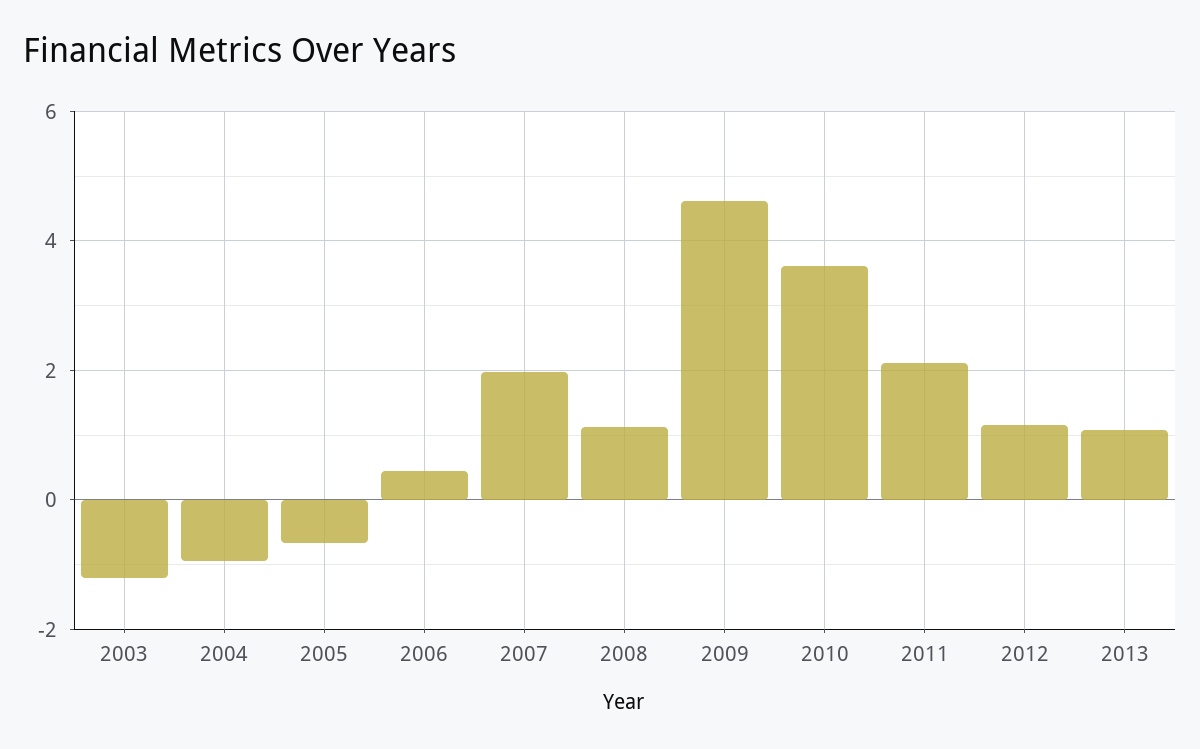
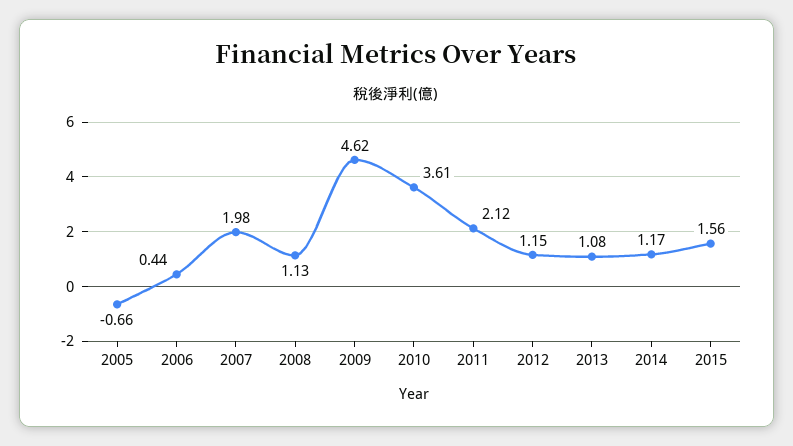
2003: -1.2 -> none
2004: -1 -> none
2014: none -> 1.17
2015: none -> 1.56

